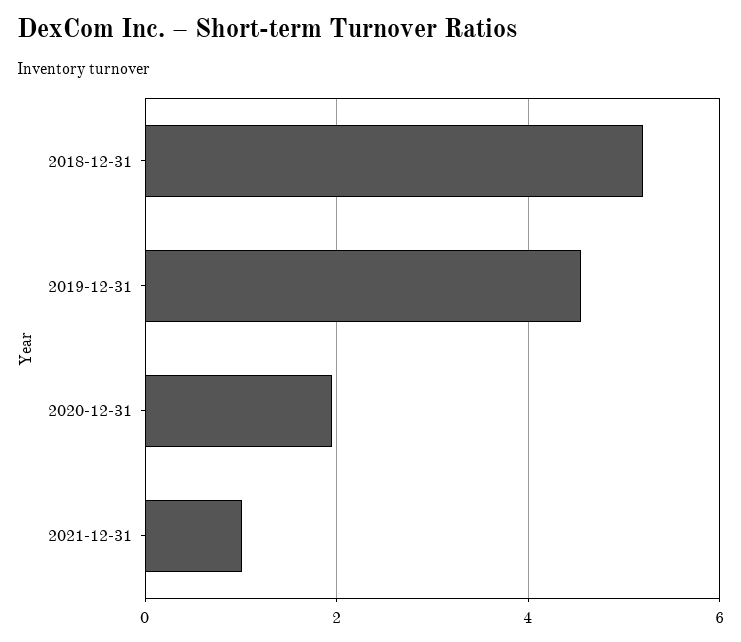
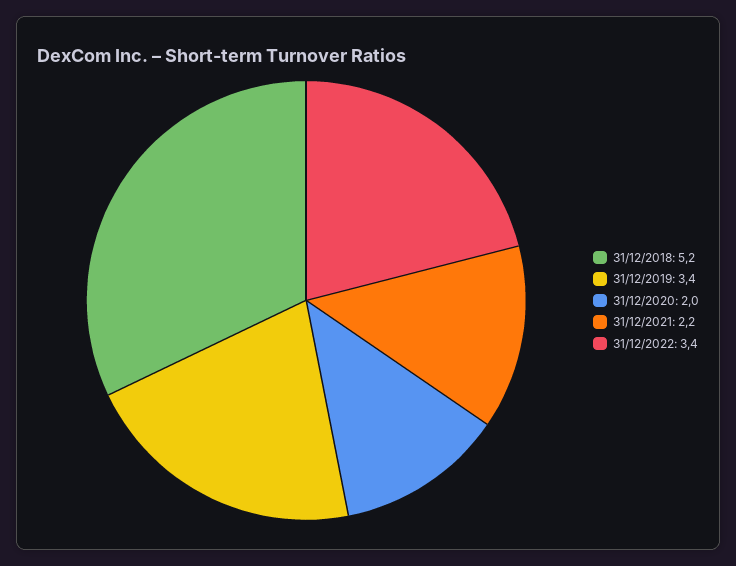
2019-12-31: 4.6 -> 3.4
2021-12-31: 1 -> 2.2
31/12/2022: none -> 3.4

